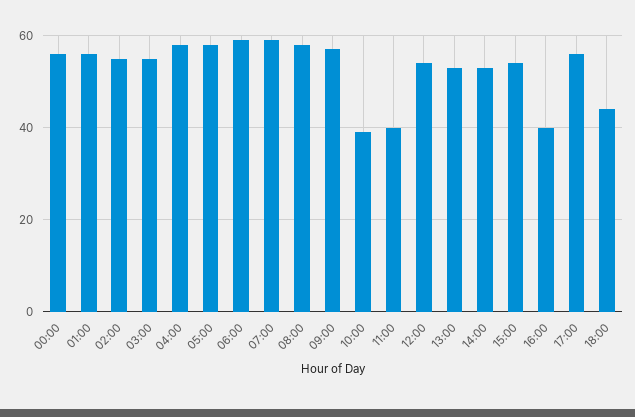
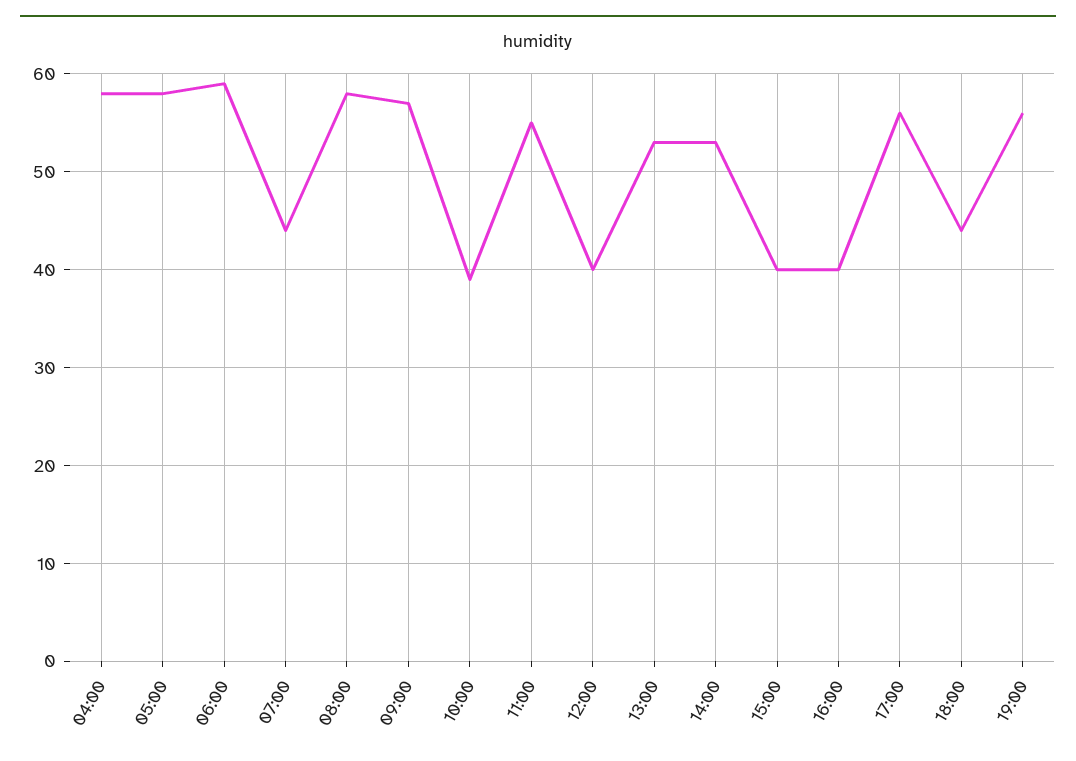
00:00: 55 -> none
01:00: 55 -> none
02:00: 55 -> none
03:00: 55 -> none
07:00: 60 -> 44
11:00: 40 -> 55
12:00: 55 -> 40
15:00: 55 -> 40
19:00: none -> 56

